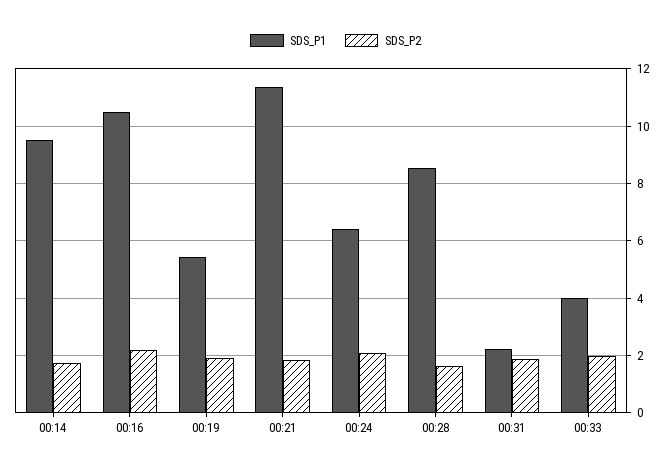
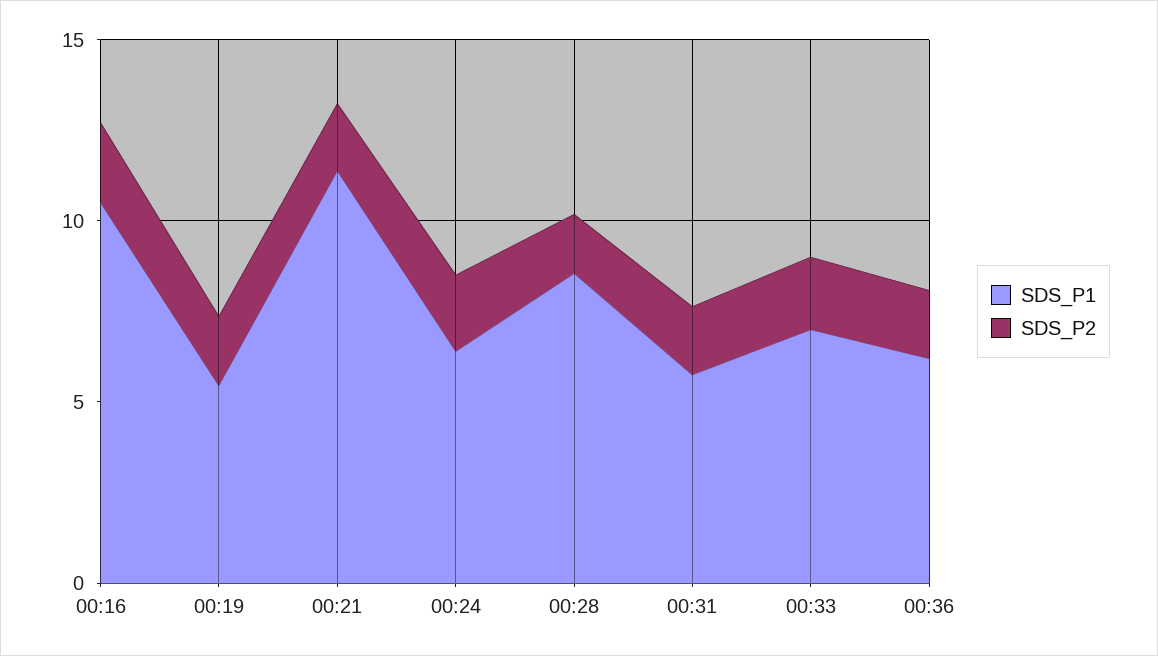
SDS_P1, 00:14: 9.5 -> none
SDS_P2, 00:14: 1.75 -> none
SDS_P1, 00:31: 2.25 -> 6
SDS_P1, 00:33: 4 -> 7
SDS_P1, 00:36: none -> 6
SDS_P2, 00:36: none -> 2

